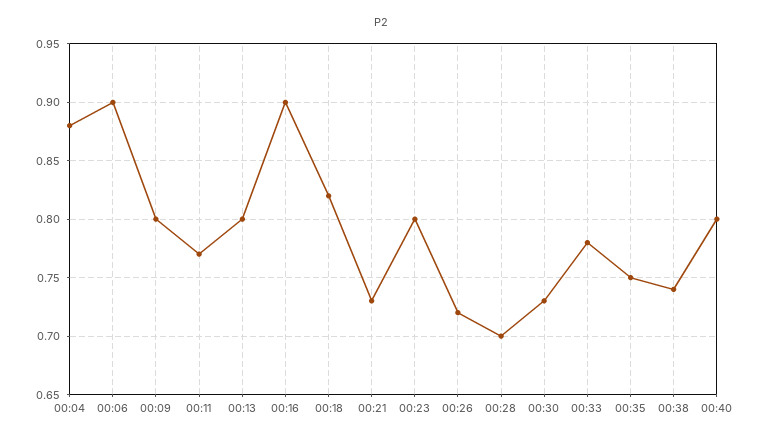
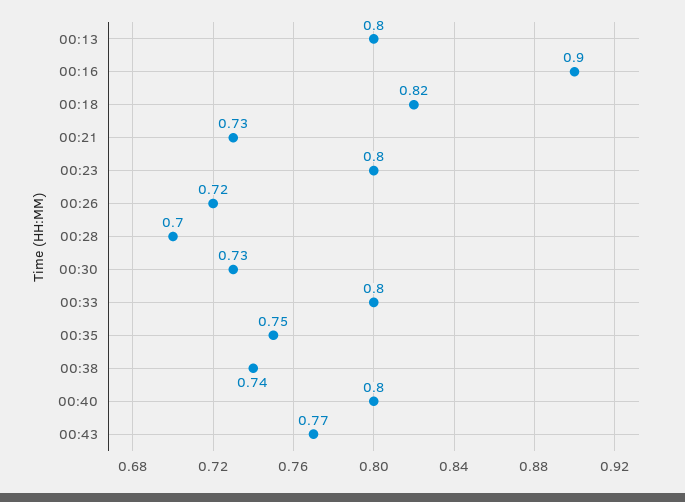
00:04: 0.88 -> none
00:06: 0.9 -> none
00:09: 0.8 -> none
00:11: 0.77 -> none
00:33: 0.78 -> 0.8
00:43: none -> 0.77

